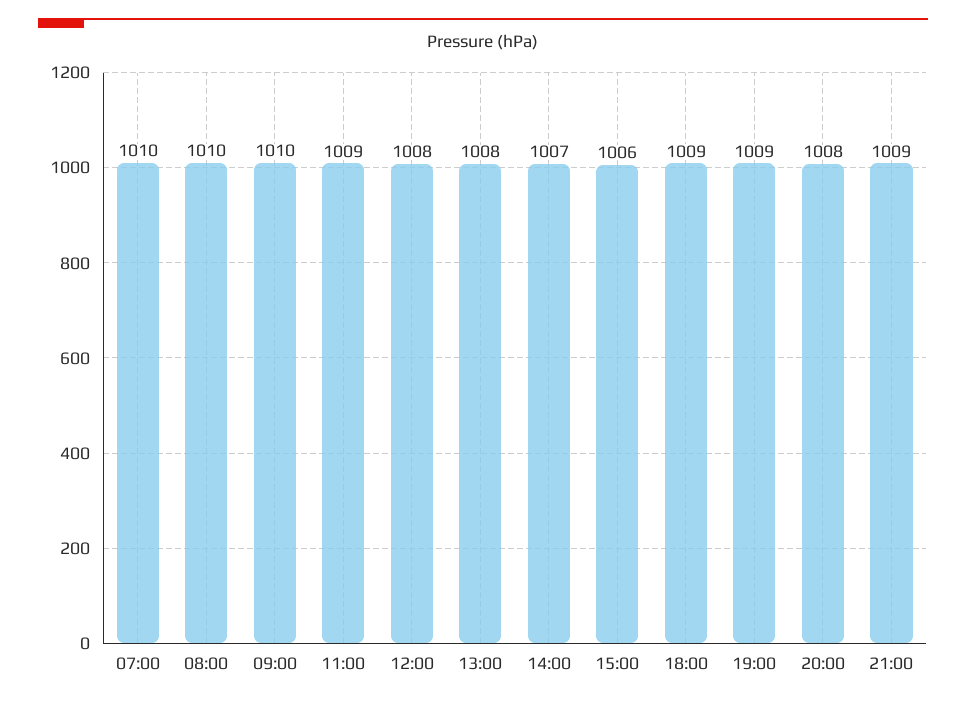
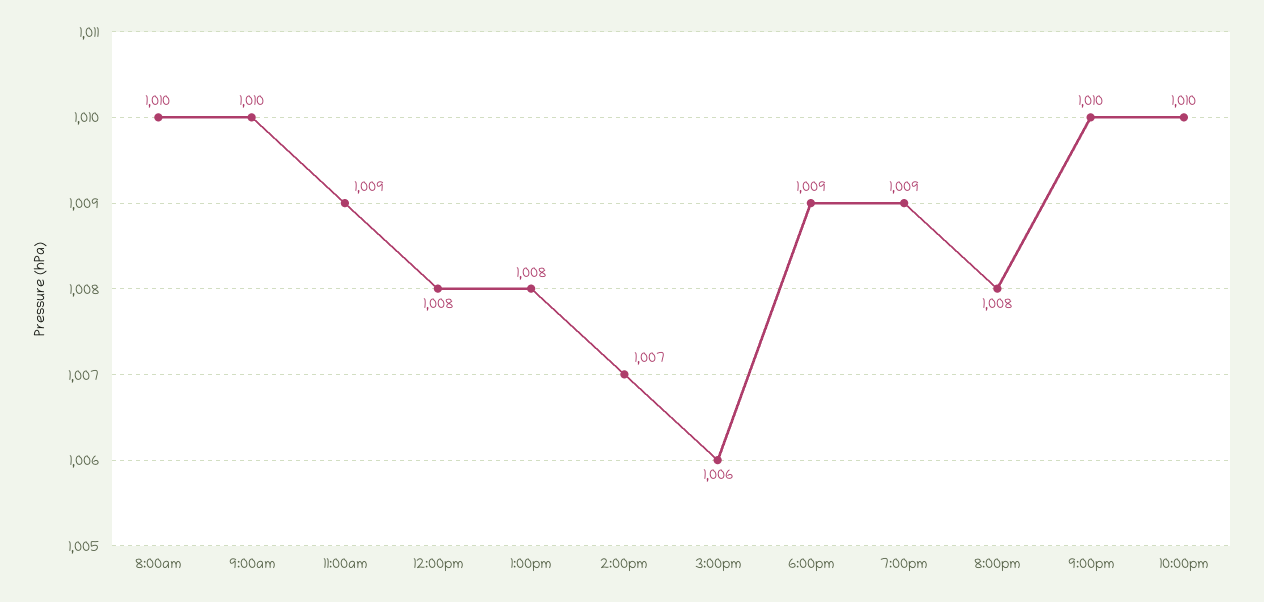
07:00: 1010 -> none
21:00: 1009 -> 1010
10:00pm: none -> 1010

